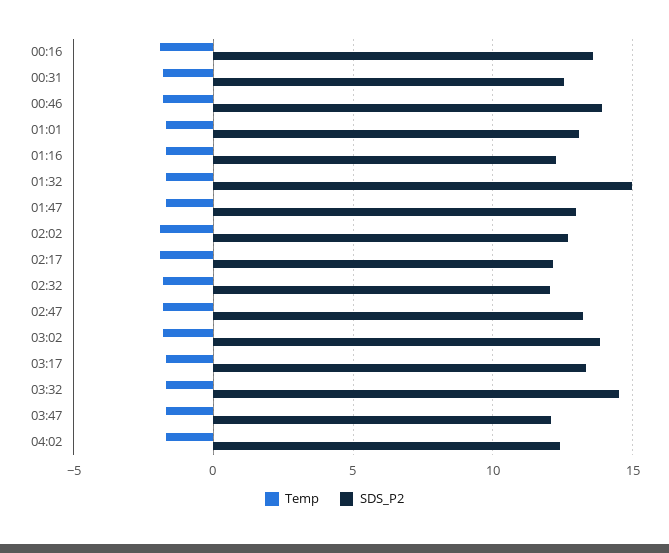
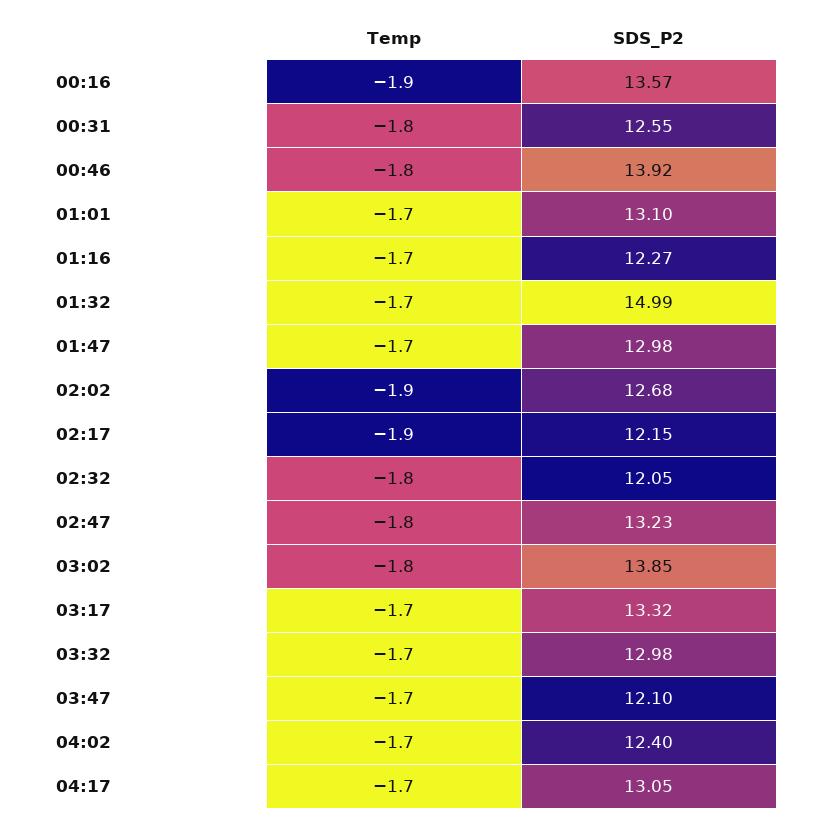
SDS_P2, 03:32: 14.5 -> 12.98
Temp, 04:17: none -> -1.7
SDS_P2, 04:17: none -> 13.05

